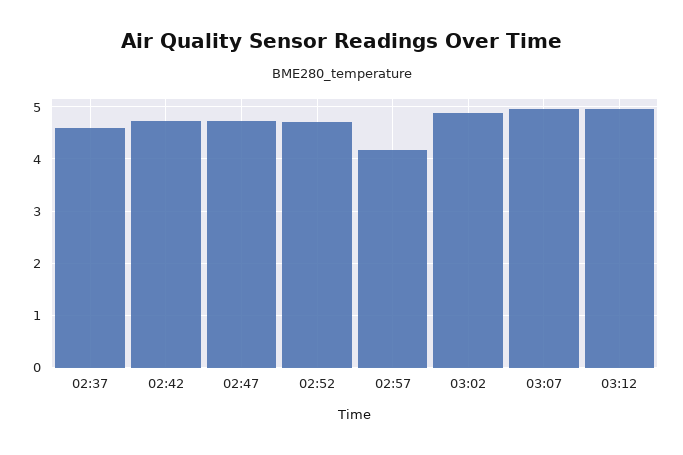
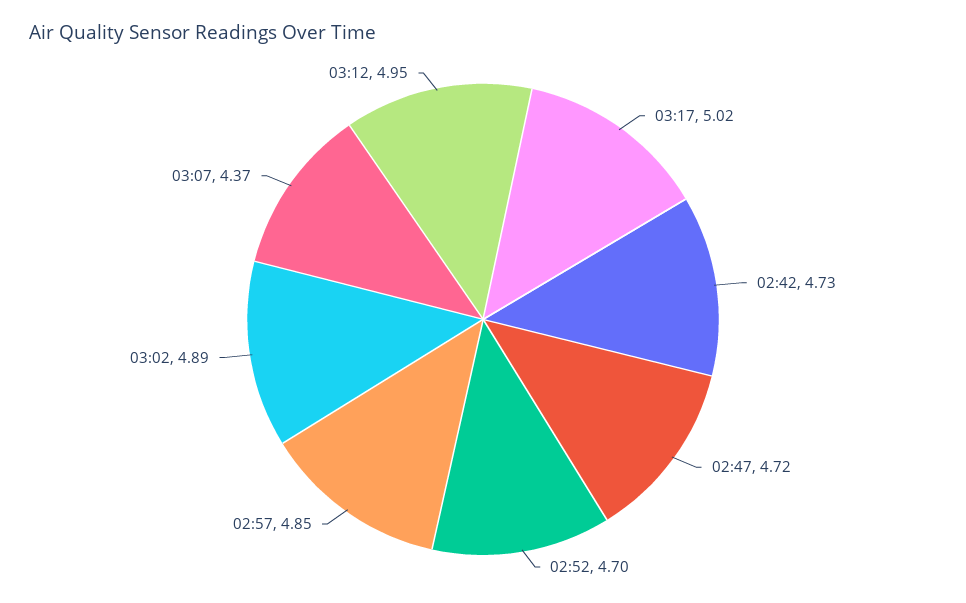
02:37: 4.6 -> none
02:57: 4.2 -> 4.85
03:07: 5 -> 4.37
03:17: none -> 5.02

